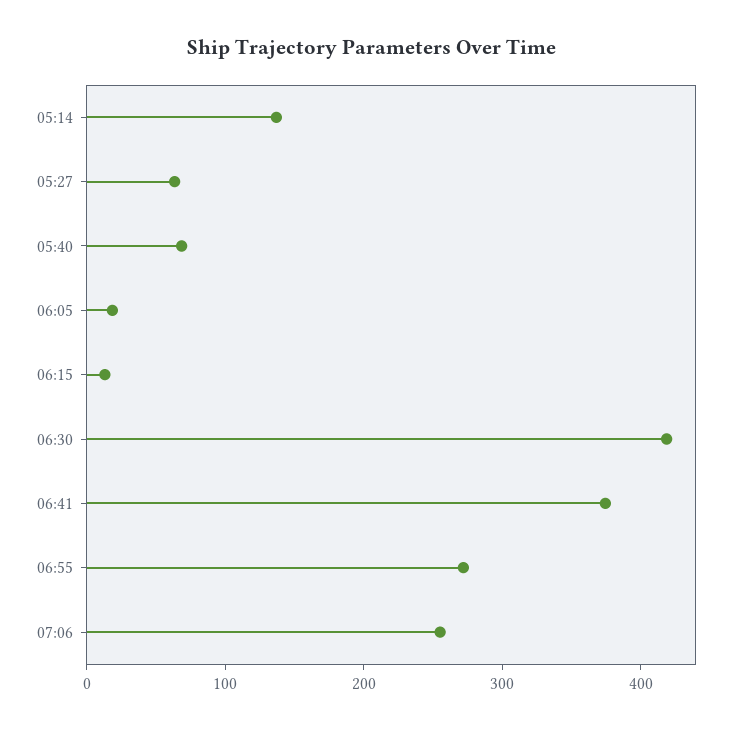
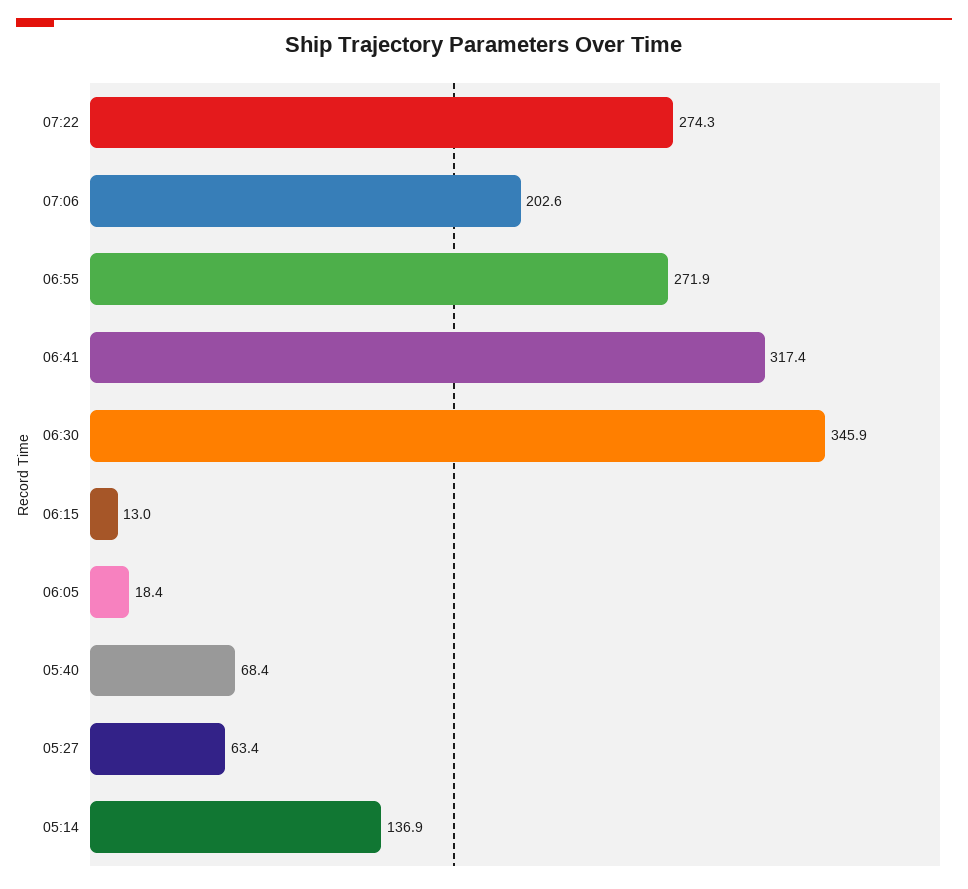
06:30: 420 -> 345.9
06:41: 380 -> 317.4
07:06: 260 -> 202.6
07:22: none -> 274.3

